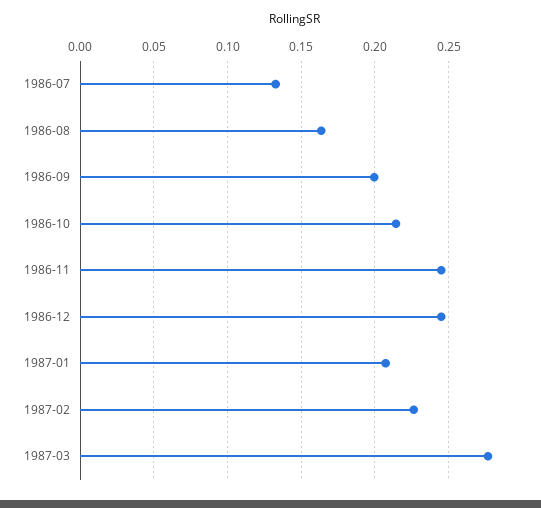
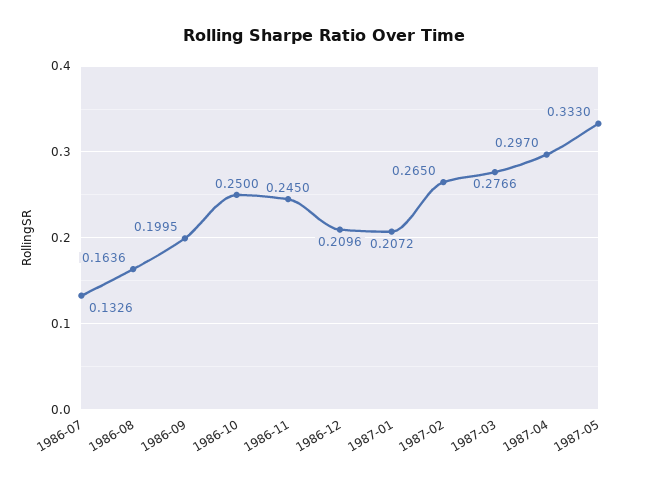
1986-10: 0.215 -> 0.25
1986-12: 0.245 -> 0.2096
1987-02: 0.225 -> 0.265
1987-04: none -> 0.297
1987-05: none -> 0.333

